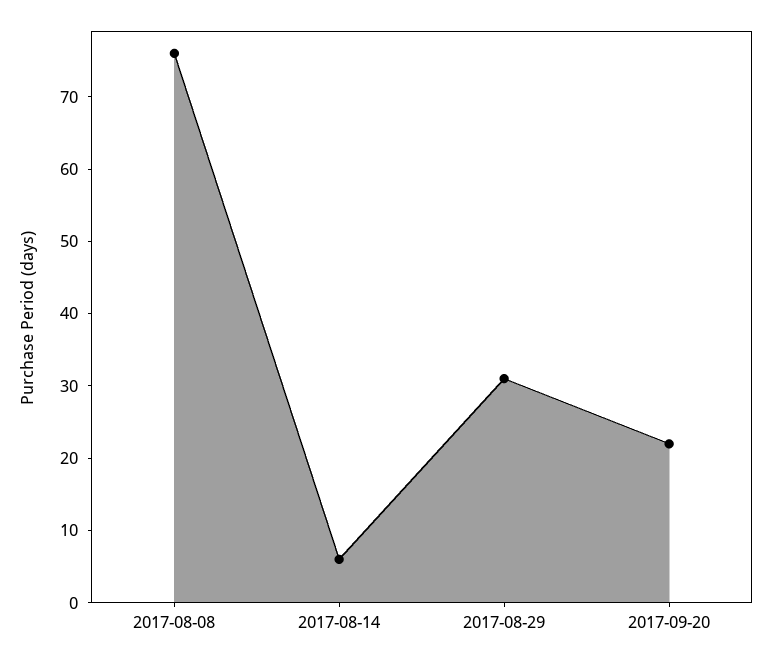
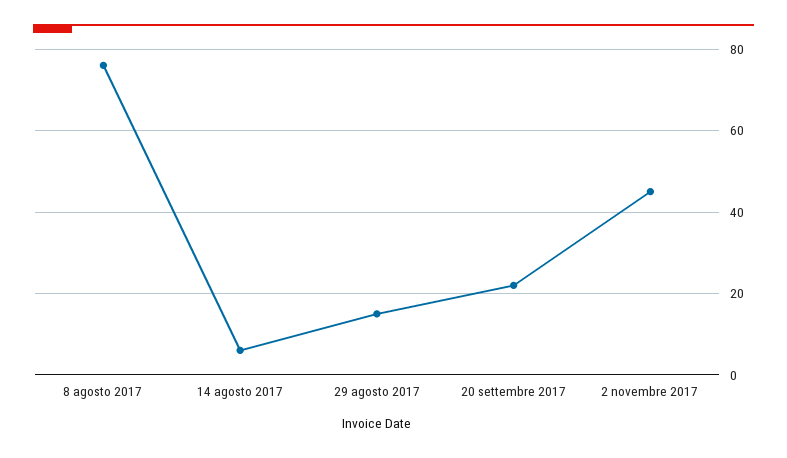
2017-08-29: 30 -> 15
2 novembre 2017: none -> 45

